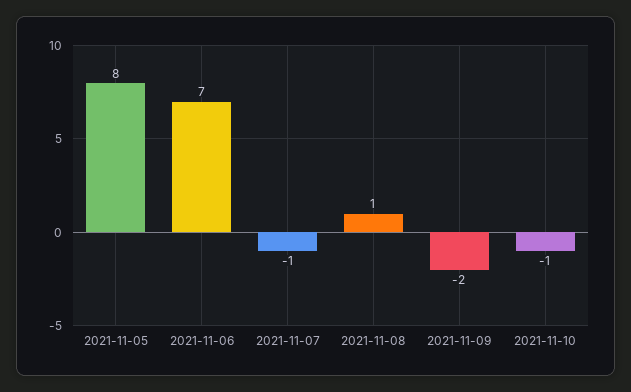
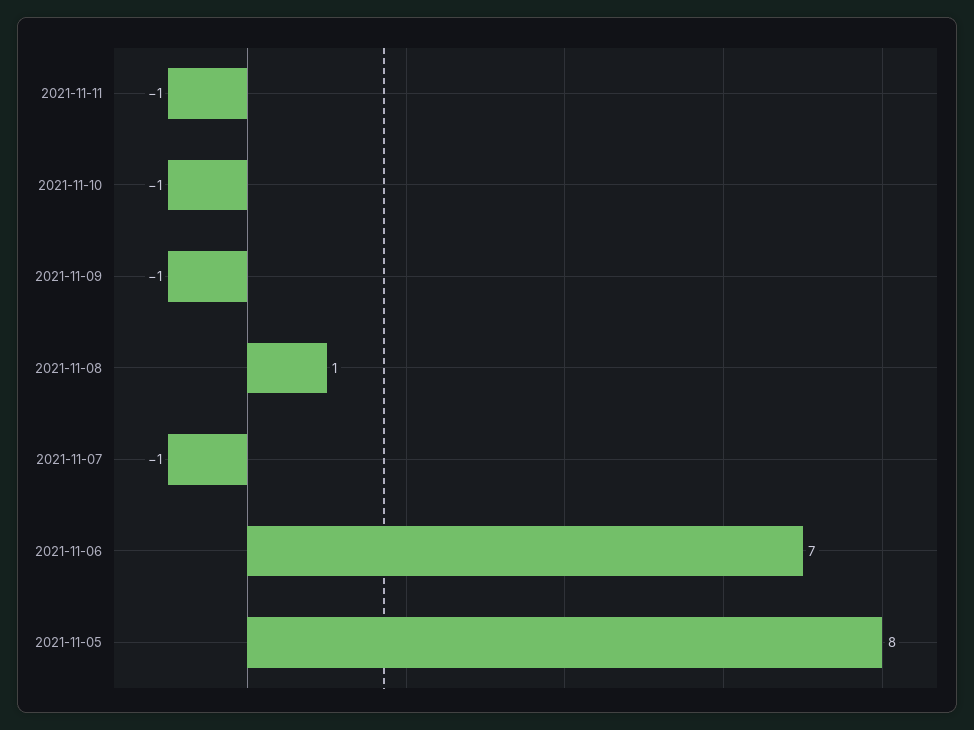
2021-11-09: -2 -> -1
2021-11-11: none -> -1

